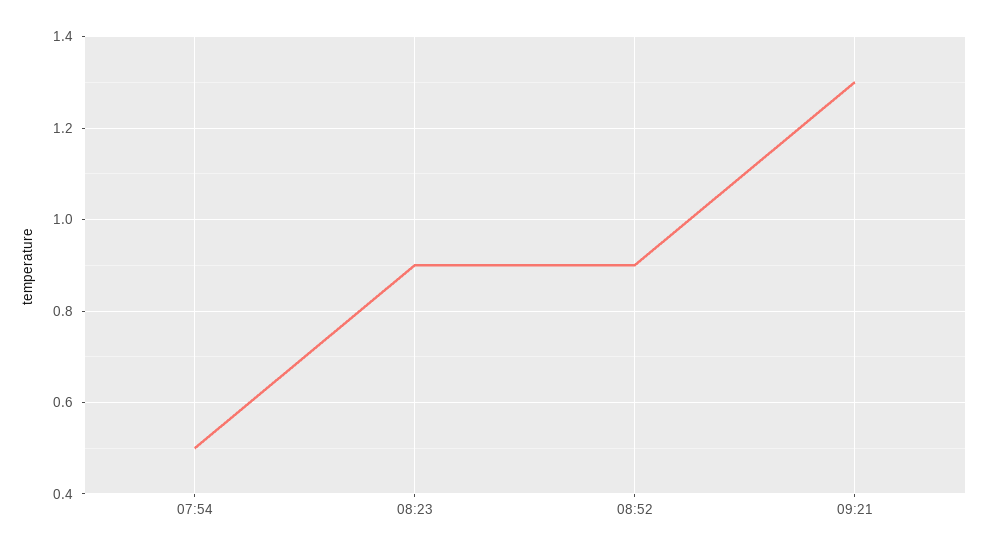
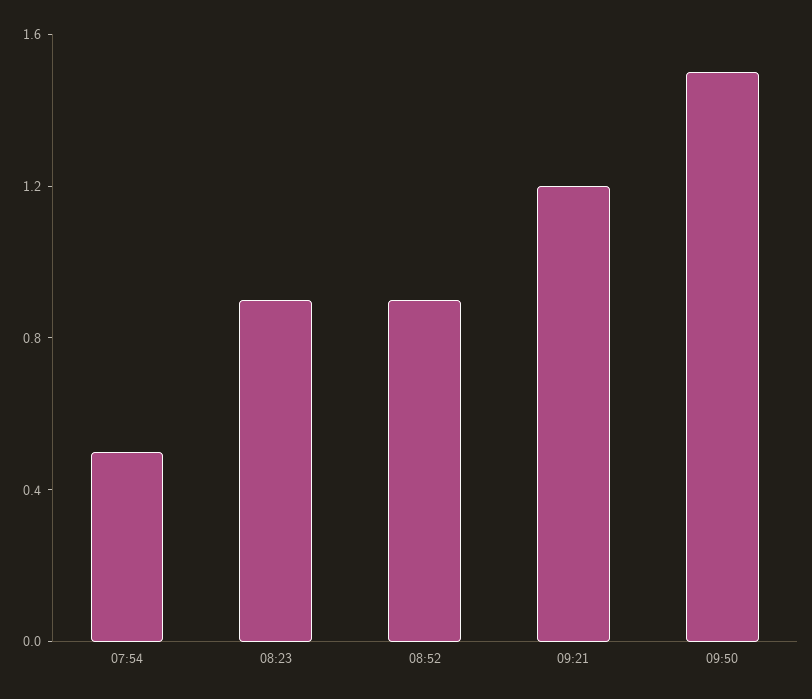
09:21: 1.3 -> 1.2
09:50: none -> 1.5

